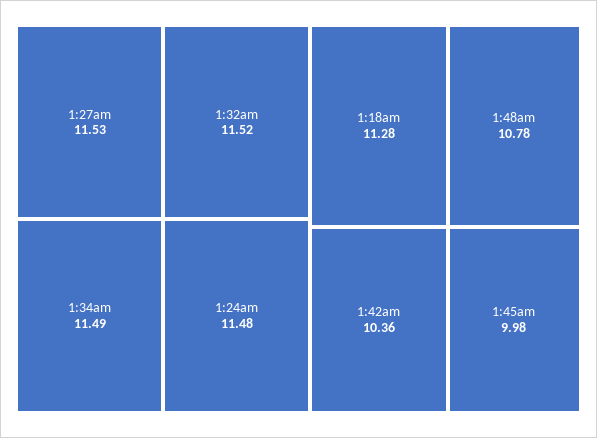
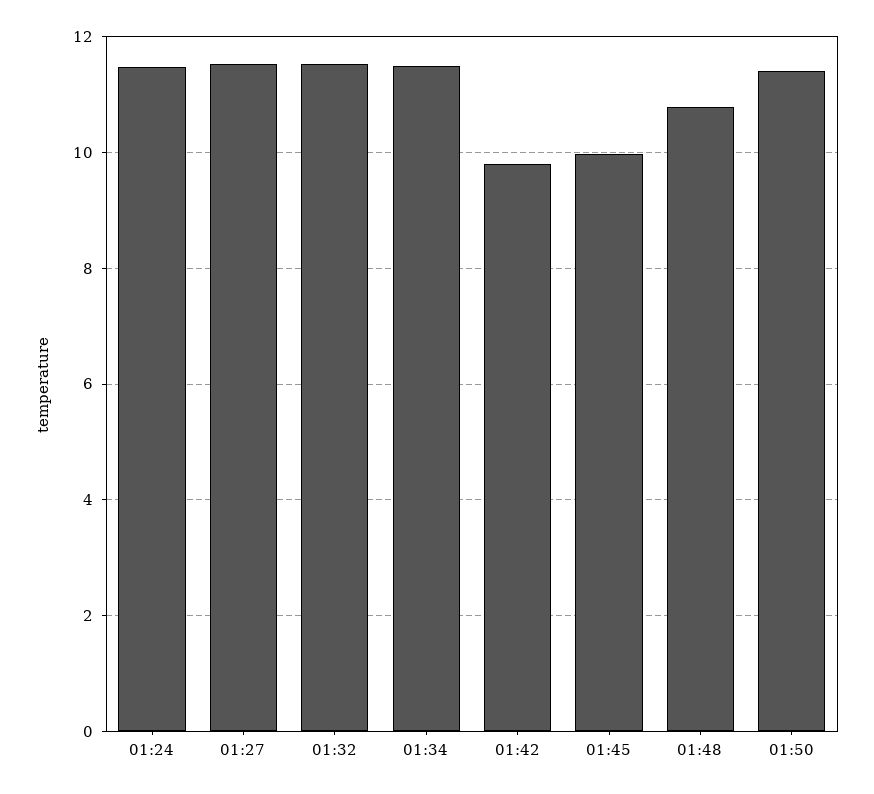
1:18am: 11.28 -> none
1:42am: 10.36 -> 9.8
01:50: none -> 11.4

